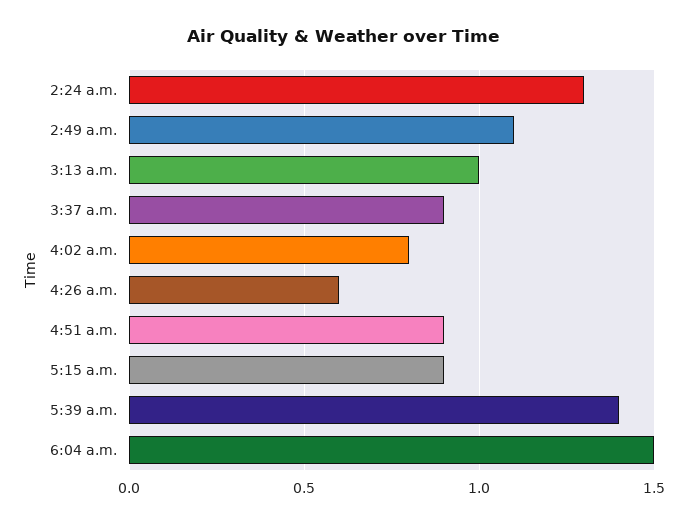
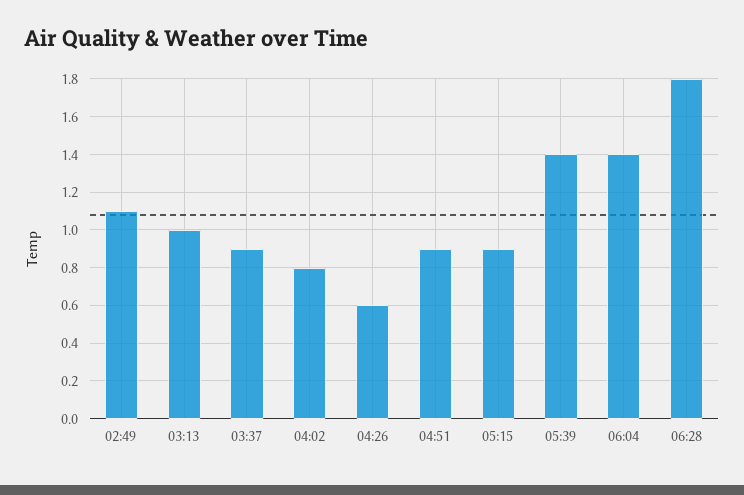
2:24 a.m.: 1.3 -> none
6:04 a.m.: 1.5 -> 1.4
06:28: none -> 1.8

